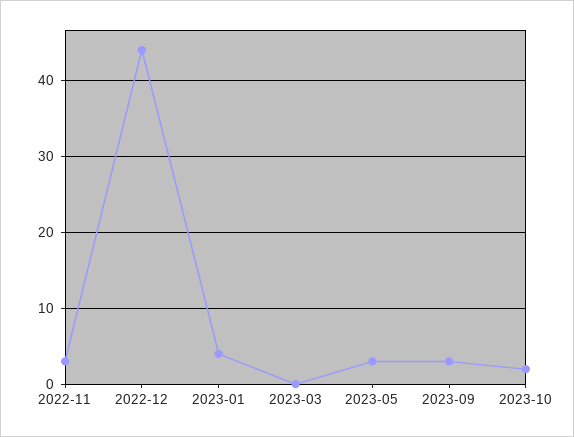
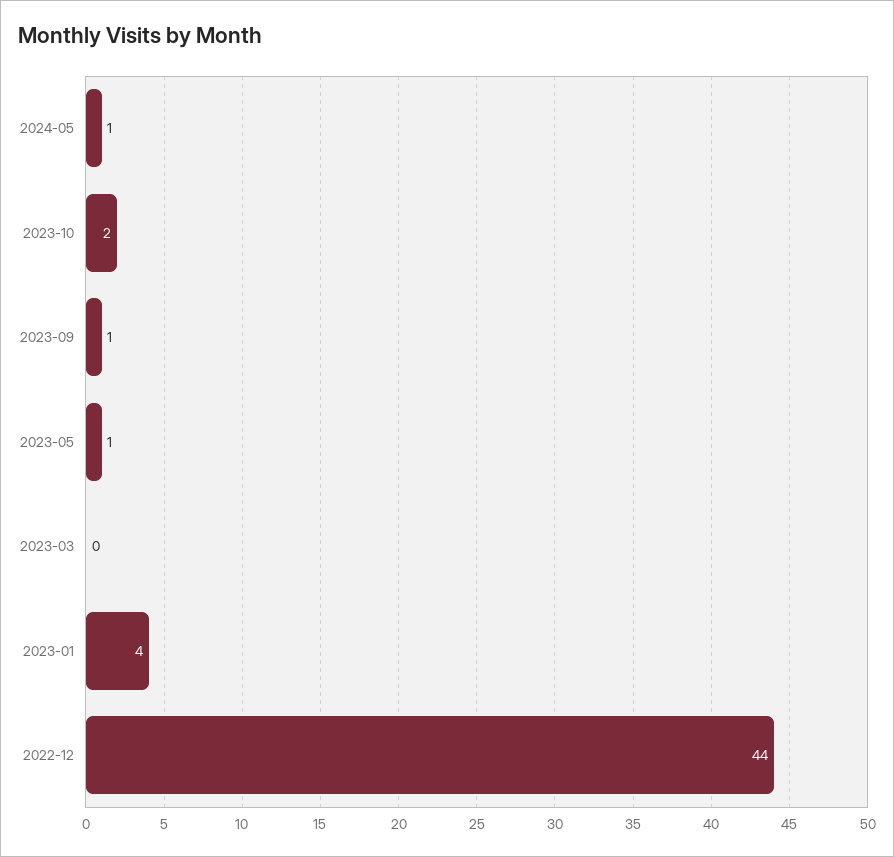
2022-11: 3 -> none
2023-05: 3 -> 1
2023-09: 3 -> 1
2024-05: none -> 1

